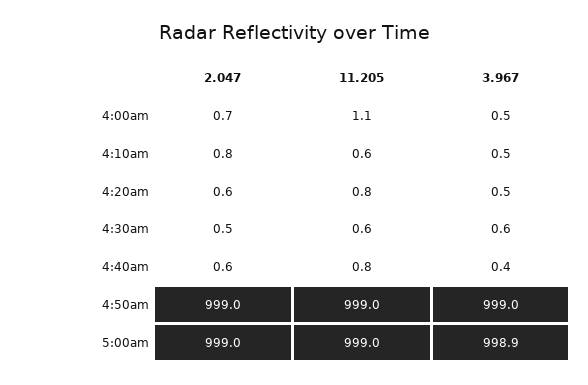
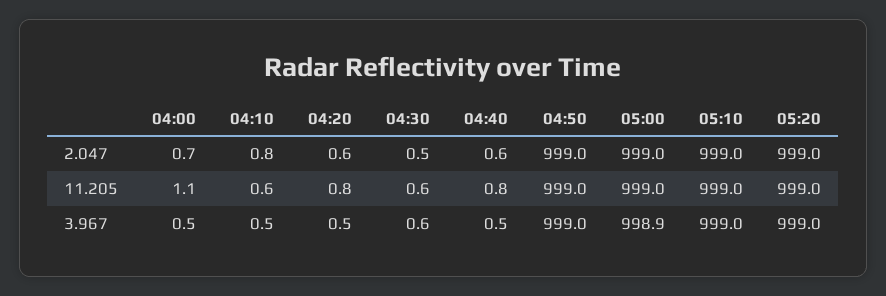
3.967, 4:40am: 0.4 -> 0.5
2.047, 05:10: none -> 999
2.047, 05:20: none -> 999
11.205, 05:10: none -> 999
11.205, 05:20: none -> 999
3.967, 05:10: none -> 999
3.967, 05:20: none -> 999

